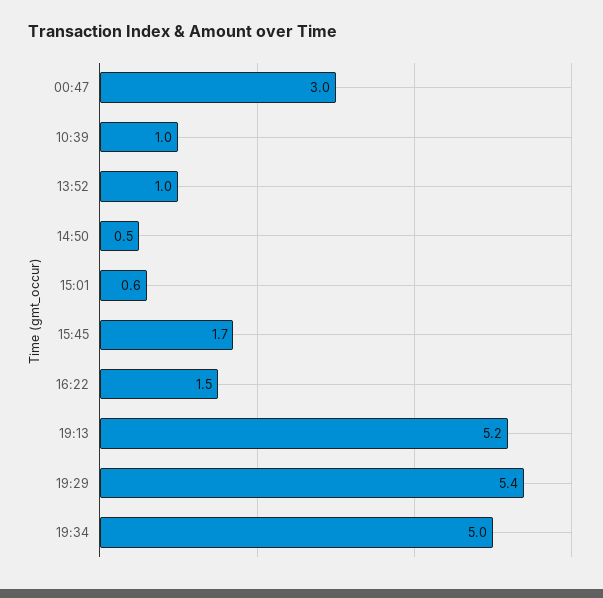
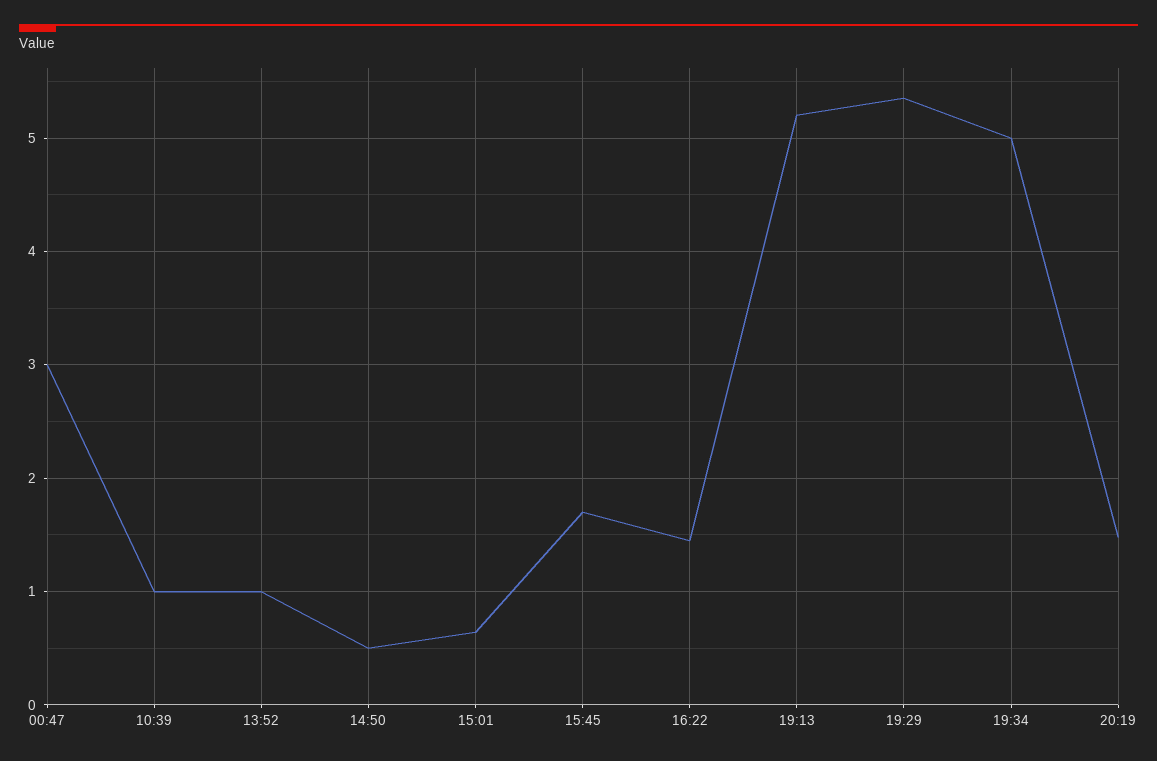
20:19: none -> 1.5

